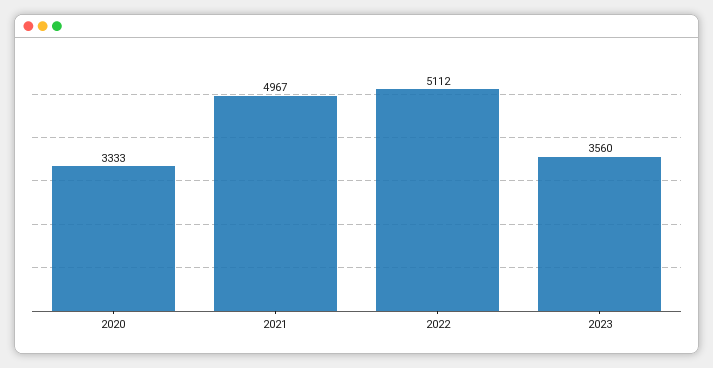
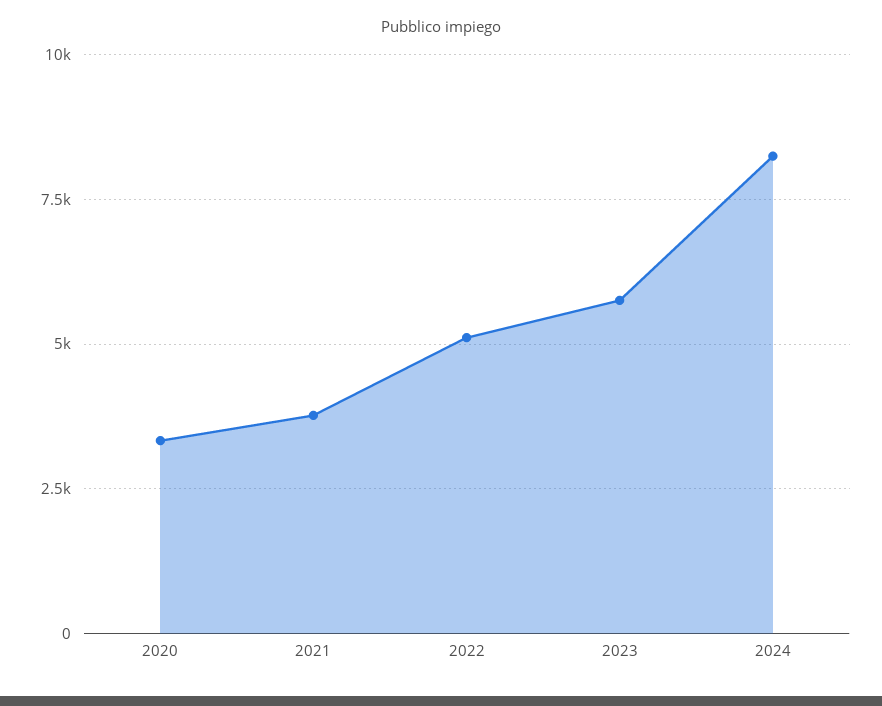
2021: 4967 -> 3750
2023: 3560 -> 5750
2024: none -> 8250

